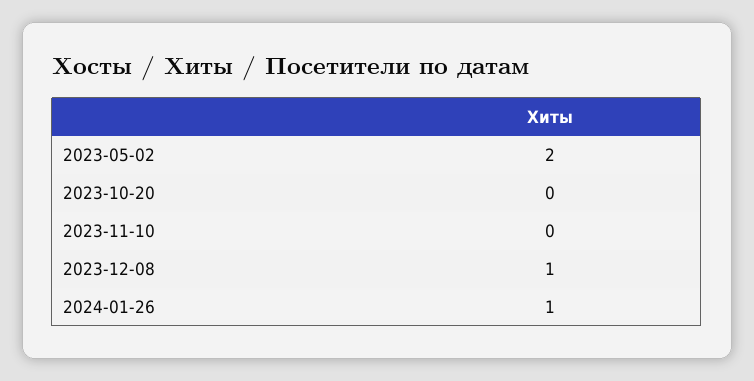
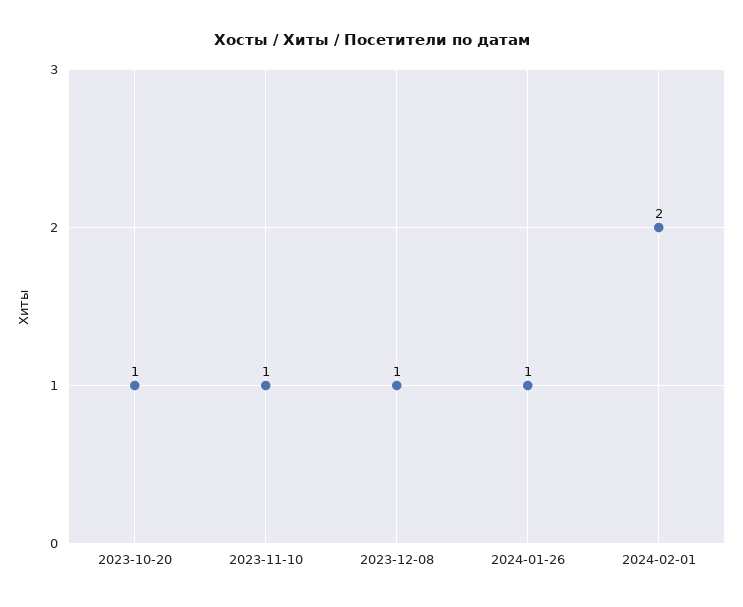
2023-05-02: 2 -> none
2023-10-20: 0 -> 1
2023-11-10: 0 -> 1
2024-02-01: none -> 2

